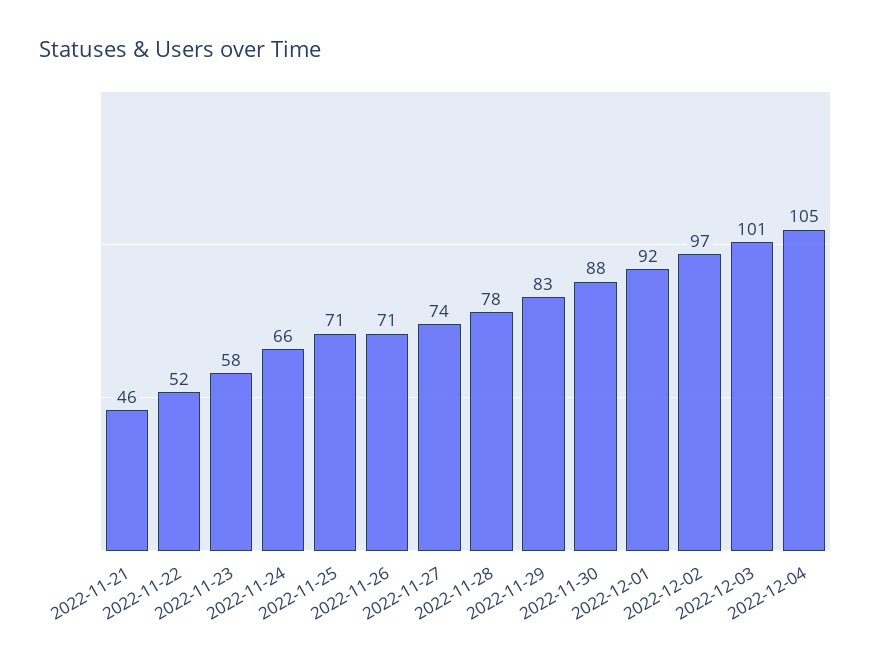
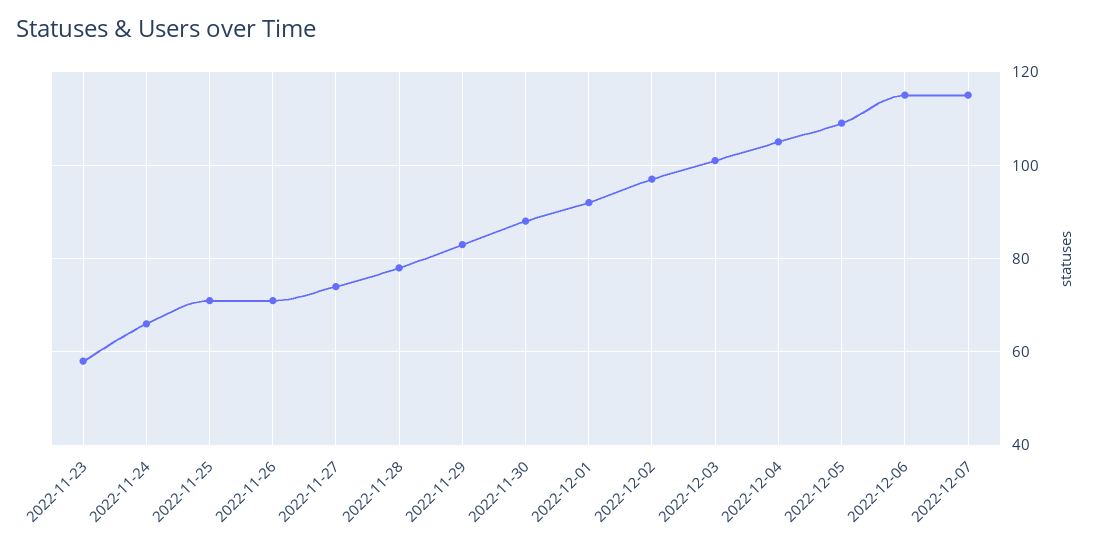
2022-11-21: 46 -> none
2022-11-22: 52 -> none
2022-12-05: none -> 110
2022-12-06: none -> 115
2022-12-07: none -> 115

